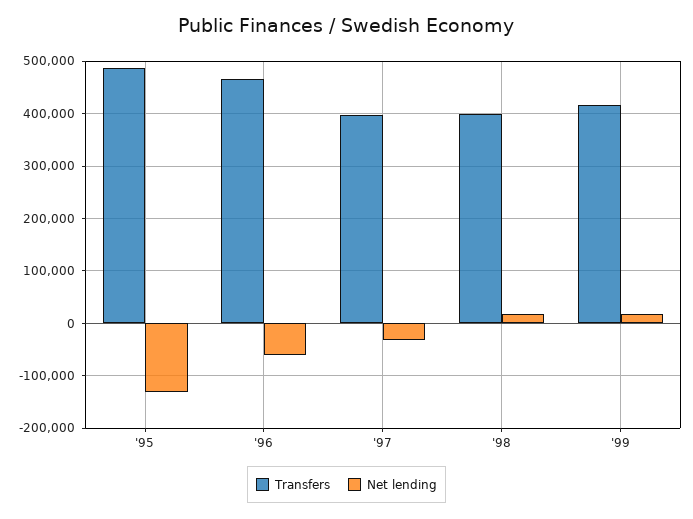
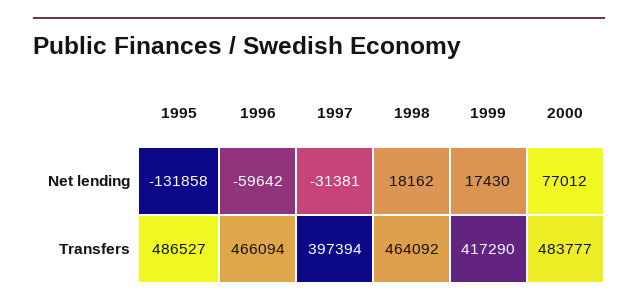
Transfers, '98: 400000 -> 464092
Net lending, 2000: none -> 77012
Transfers, 2000: none -> 483777

